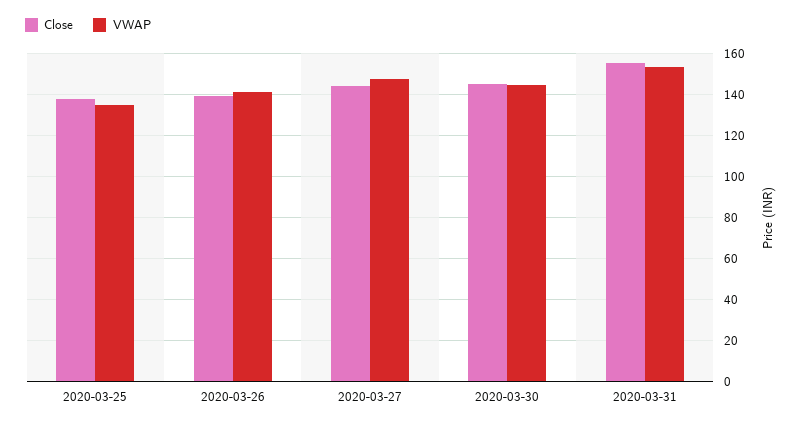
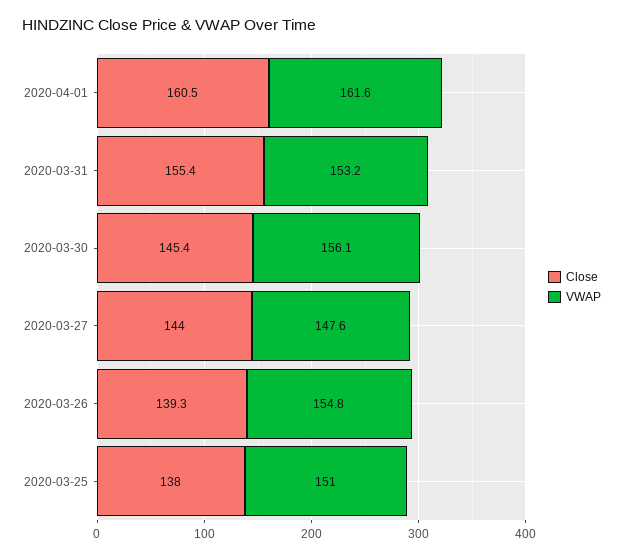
VWAP, 2020-03-25: 135 -> 151
VWAP, 2020-03-26: 140 -> 154.8
VWAP, 2020-03-30: 145 -> 156.1
Close, 2020-04-01: none -> 160.5
VWAP, 2020-04-01: none -> 161.6

